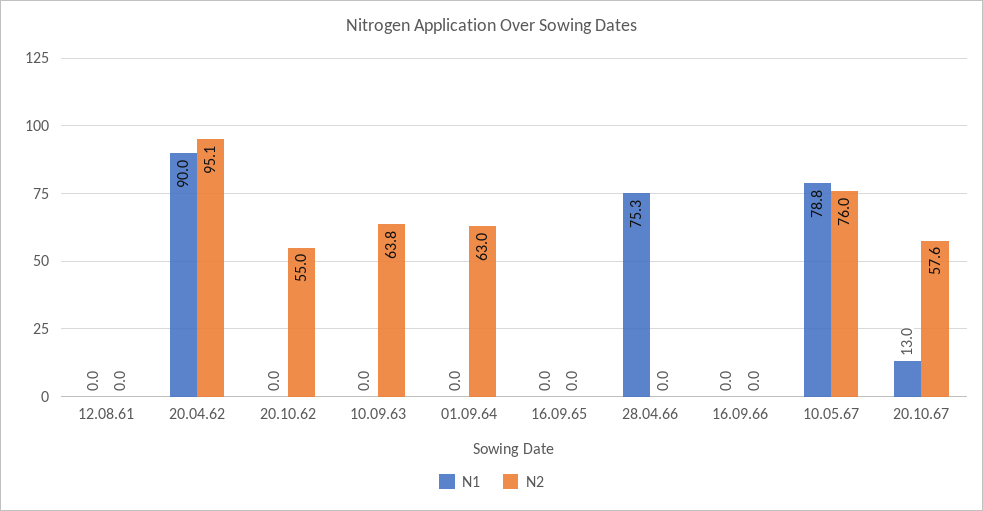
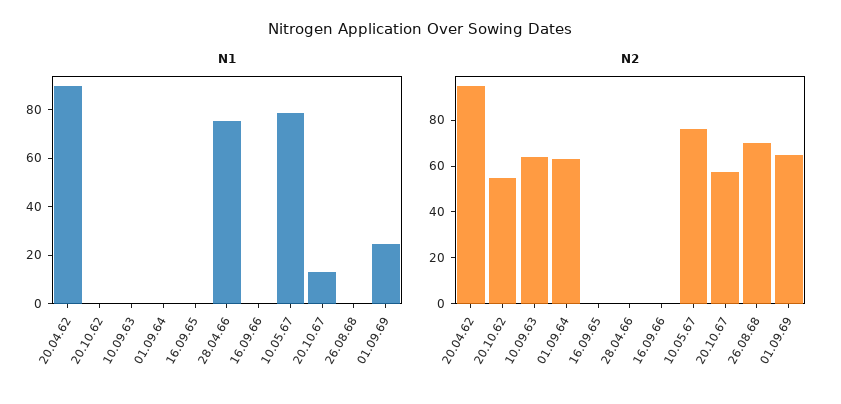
N1, 12.08.61: 0 -> none
N2, 12.08.61: 0 -> none
N1, 26.08.68: none -> 0
N1, 01.09.69: none -> 25
N2, 26.08.68: none -> 70
N2, 01.09.69: none -> 65

